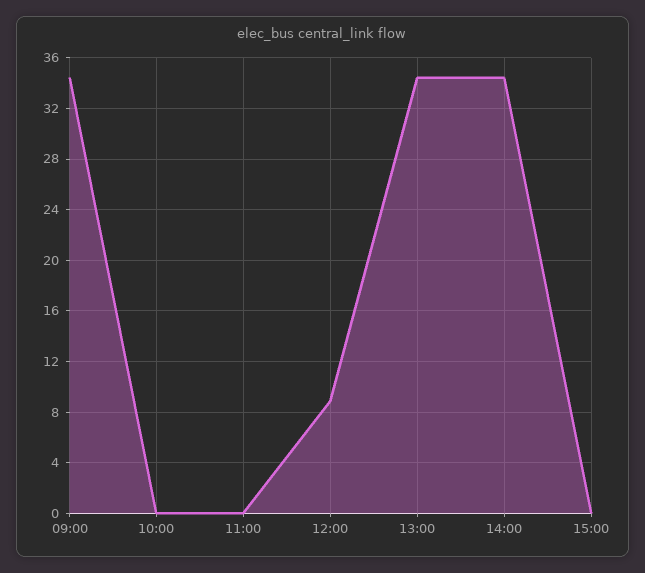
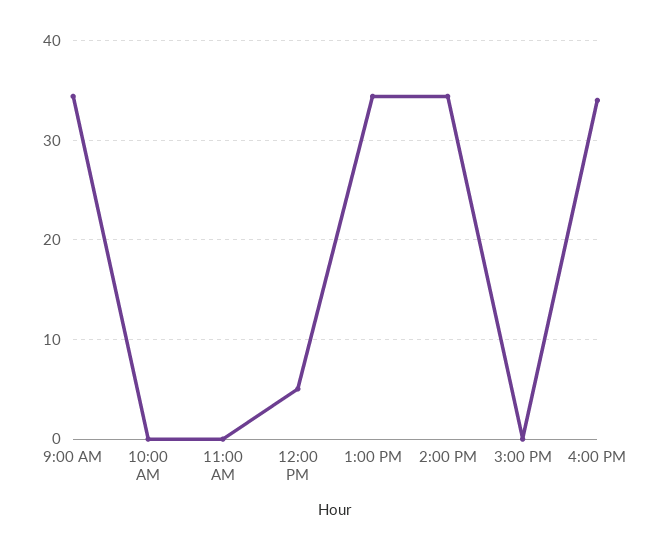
12:00: 9 -> 5
4:00 PM: none -> 34

